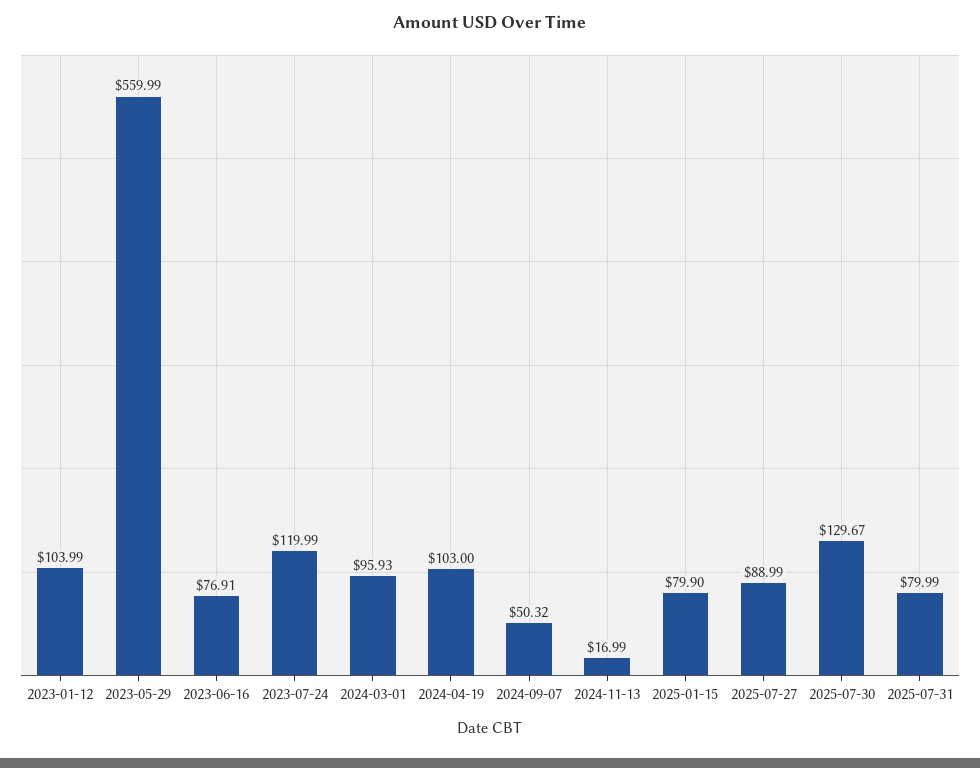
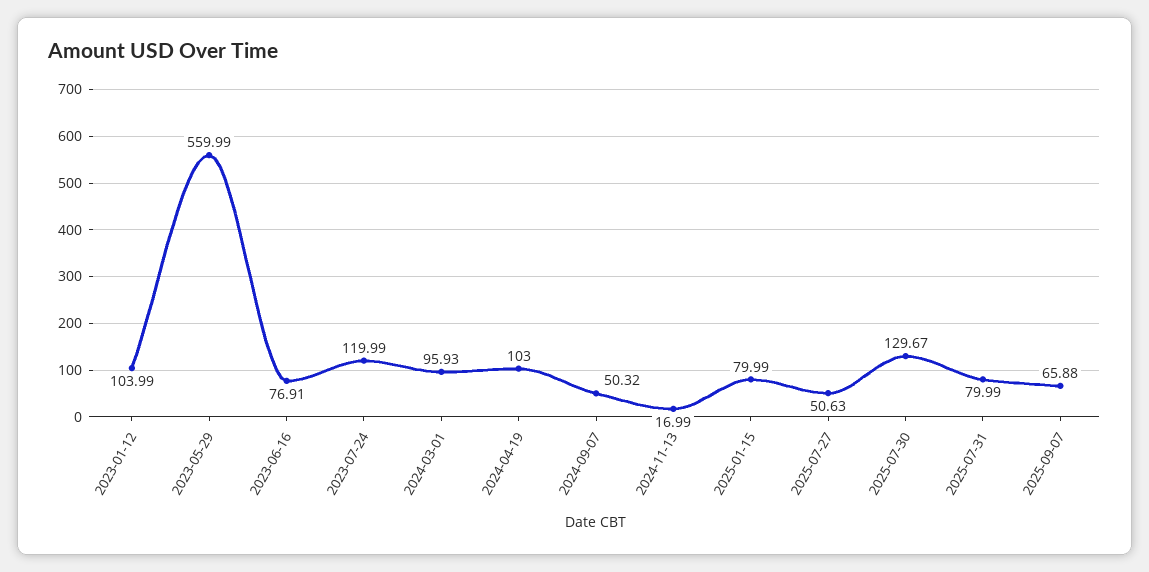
2025-01-15: 79.9 -> 79.99
2025-07-27: 88.99 -> 50.63
2025-09-07: none -> 65.88

